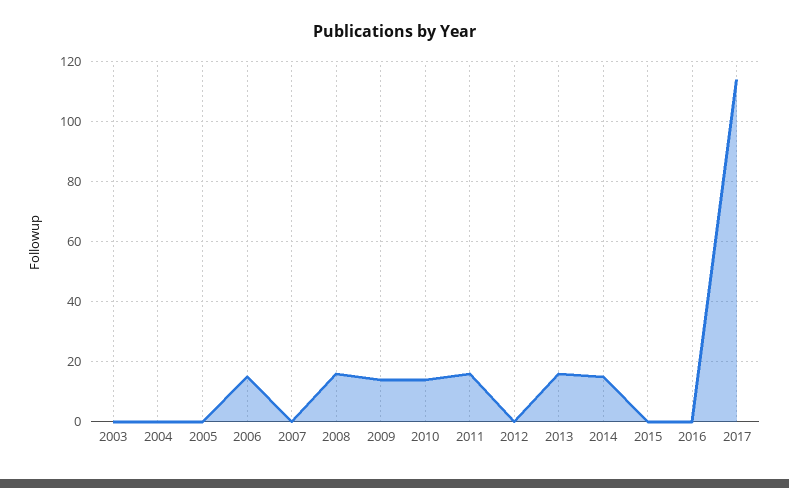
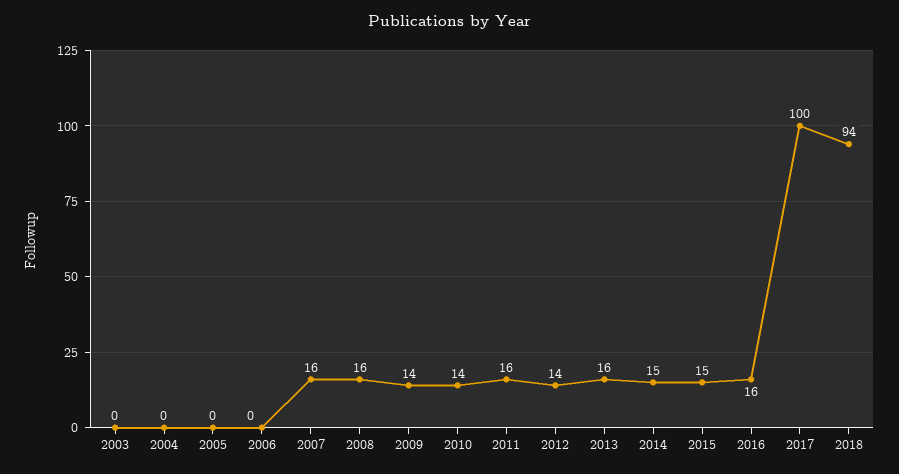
2006: 15 -> 0
2007: 0 -> 16
2012: 0 -> 14
2015: 0 -> 15
2016: 0 -> 16
2017: 115 -> 100
2018: none -> 94

